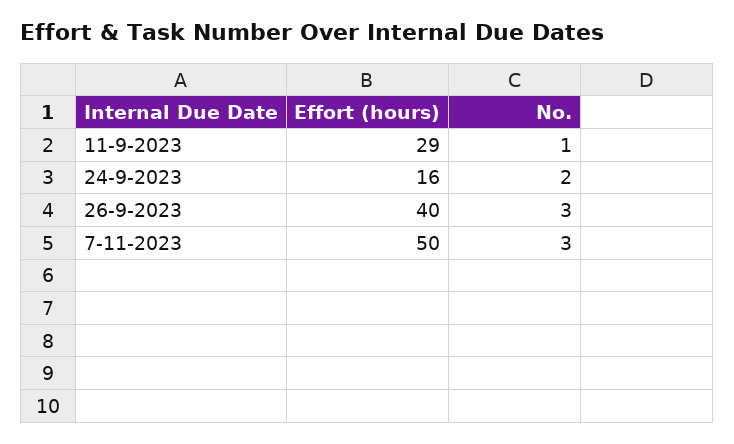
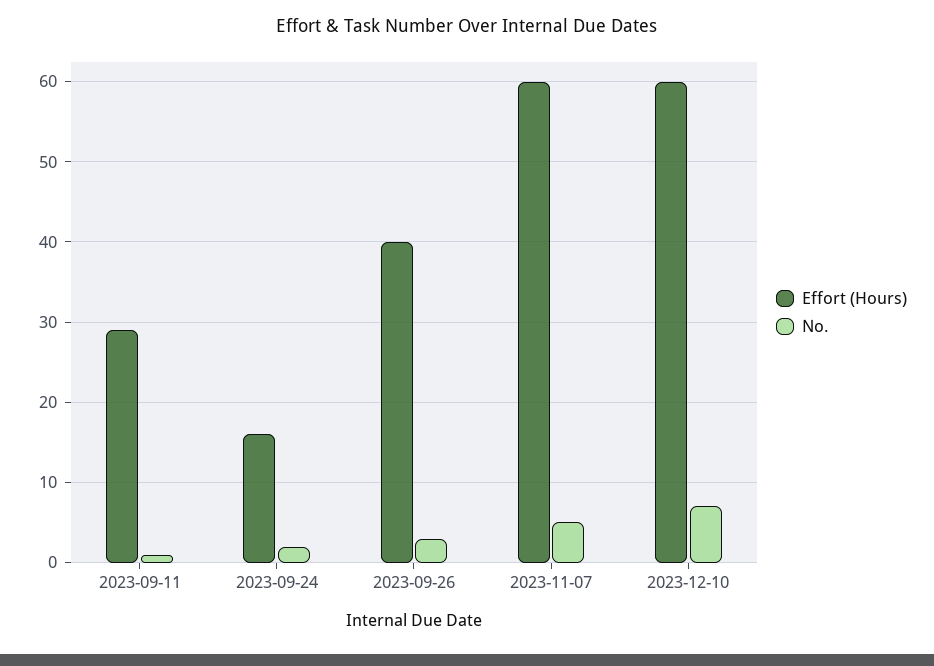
Effort (hours), 7-11-2023: 50 -> 60
No., 7-11-2023: 3 -> 5
Effort (hours), 2023-12-10: none -> 60
No., 2023-12-10: none -> 7

